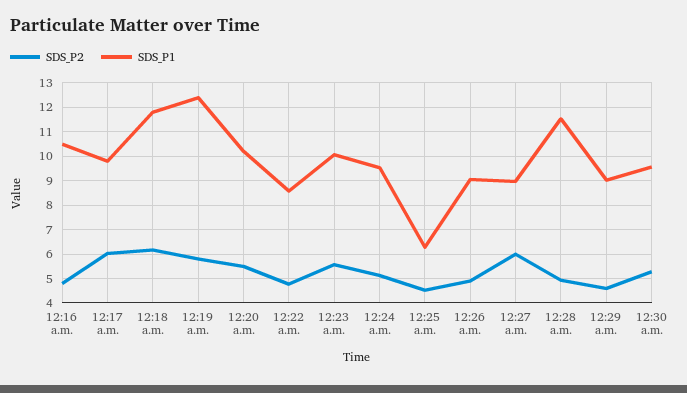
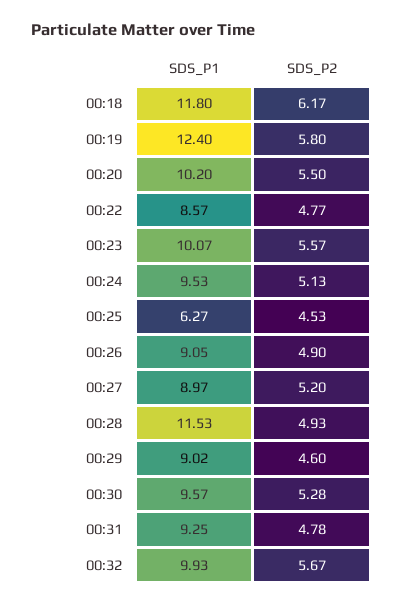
SDS_P2, 12:16 a.m.: 4.75 -> none
SDS_P1, 12:16 a.m.: 10.5 -> none
SDS_P2, 12:17 a.m.: 6 -> none
SDS_P1, 12:17 a.m.: 9.75 -> none
SDS_P2, 12:27 a.m.: 6 -> 5.2
SDS_P1, 00:31: none -> 9.25
SDS_P2, 00:31: none -> 4.78
SDS_P1, 00:32: none -> 9.93
SDS_P2, 00:32: none -> 5.67

